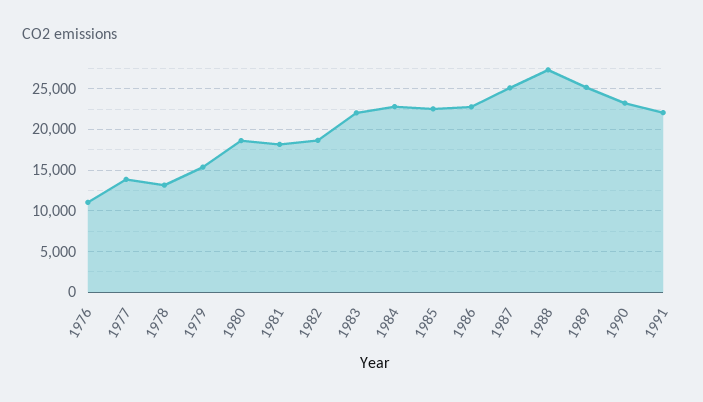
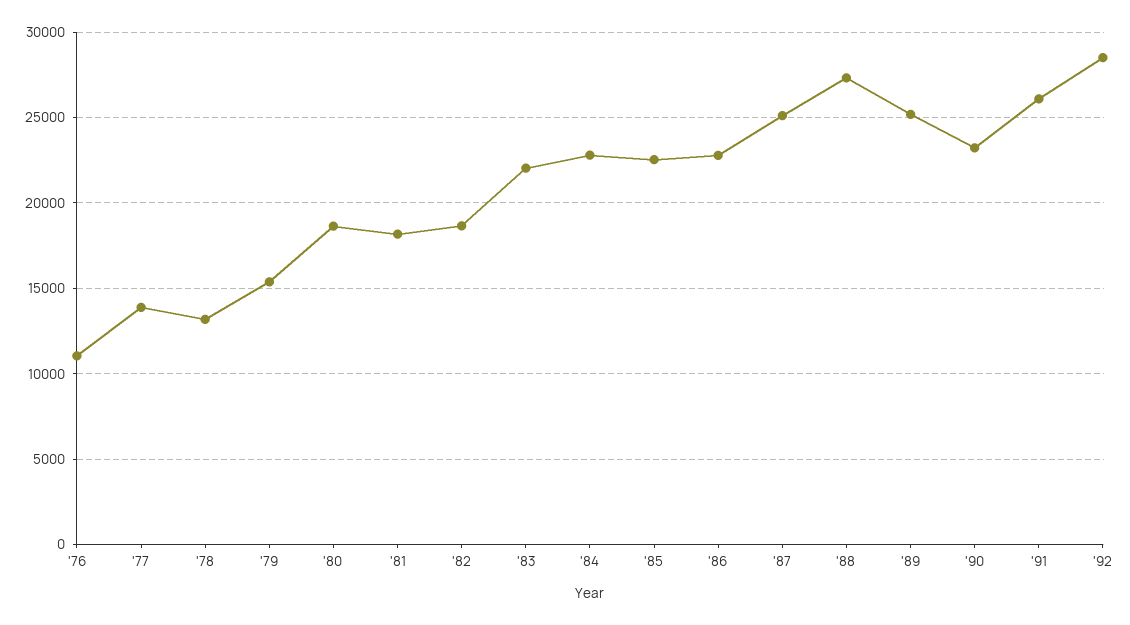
1991: 22000 -> 26000
'92: none -> 28500

